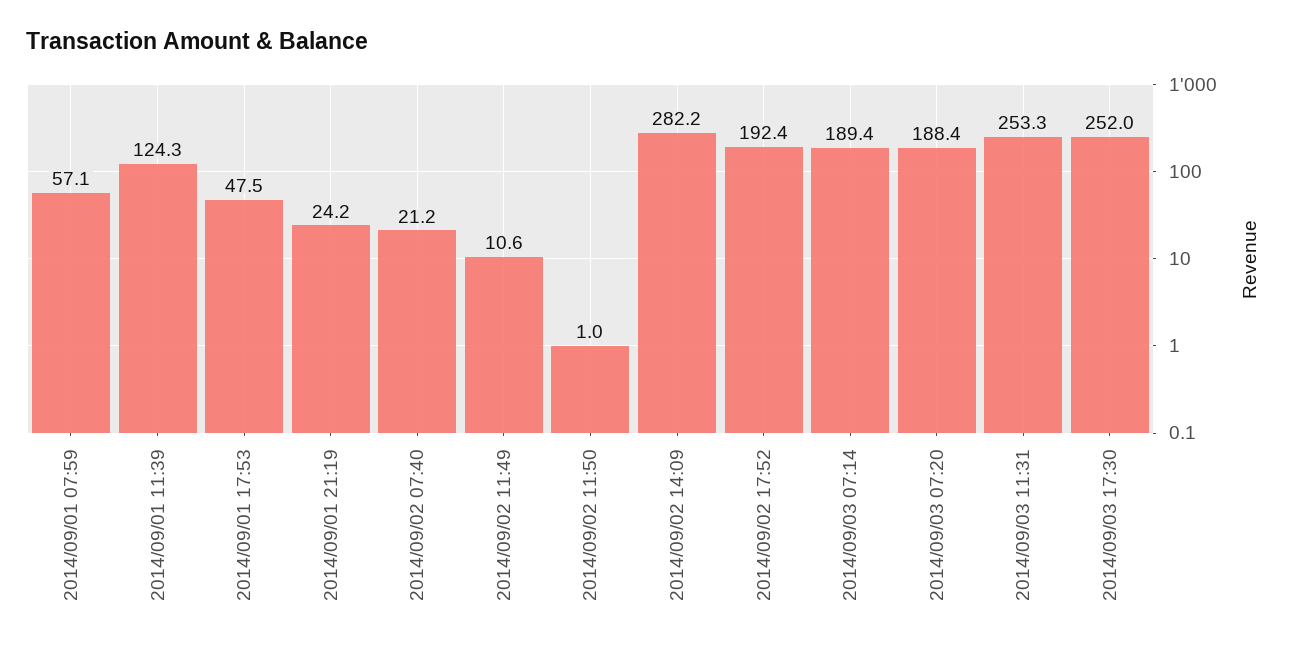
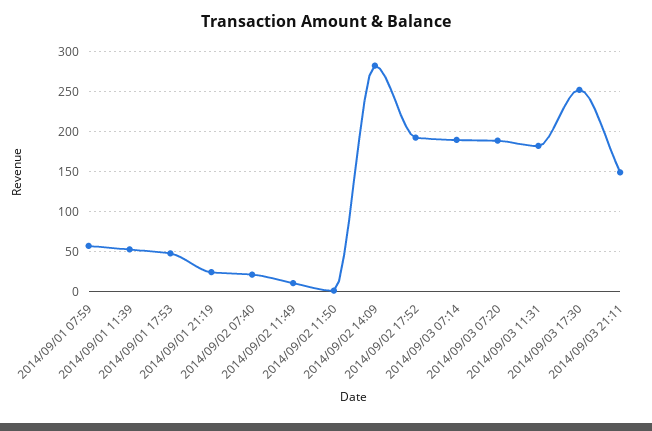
2014/09/01 11:39: 124.3 -> 50
2014/09/03 11:31: 253.3 -> 180
2014/09/03 21:11: none -> 150

